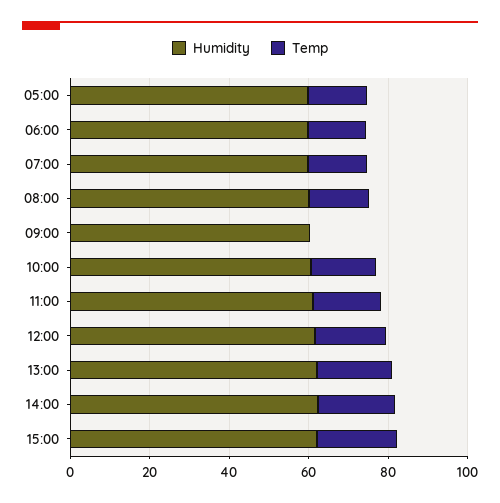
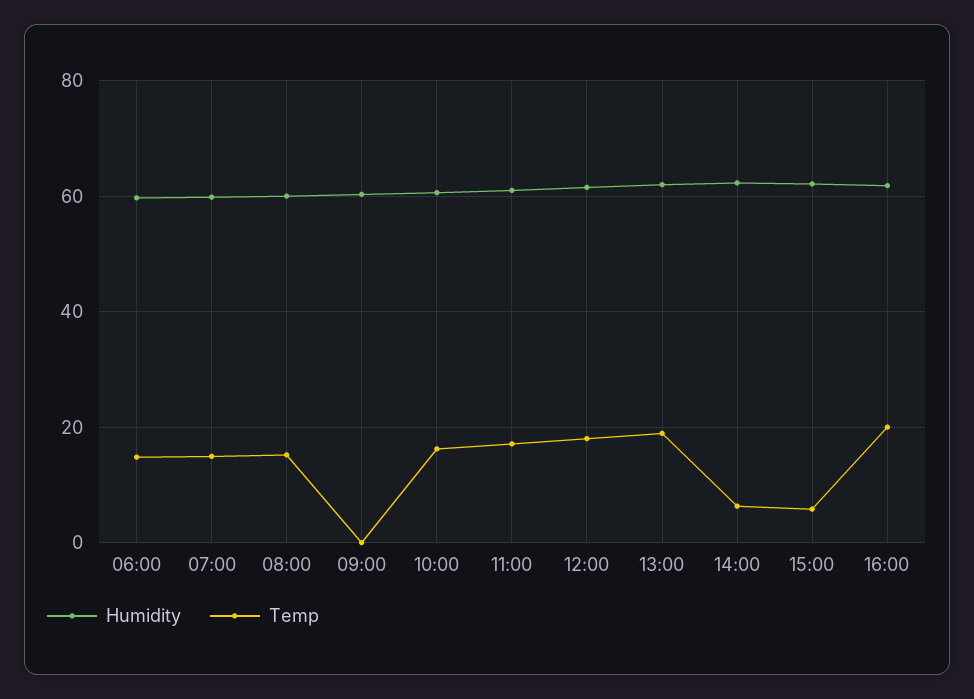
Humidity, 05:00: 60 -> none
Temp, 05:00: 15 -> none
Temp, 14:00: 20 -> 6
Temp, 15:00: 20 -> 6
Humidity, 16:00: none -> 62
Temp, 16:00: none -> 20

